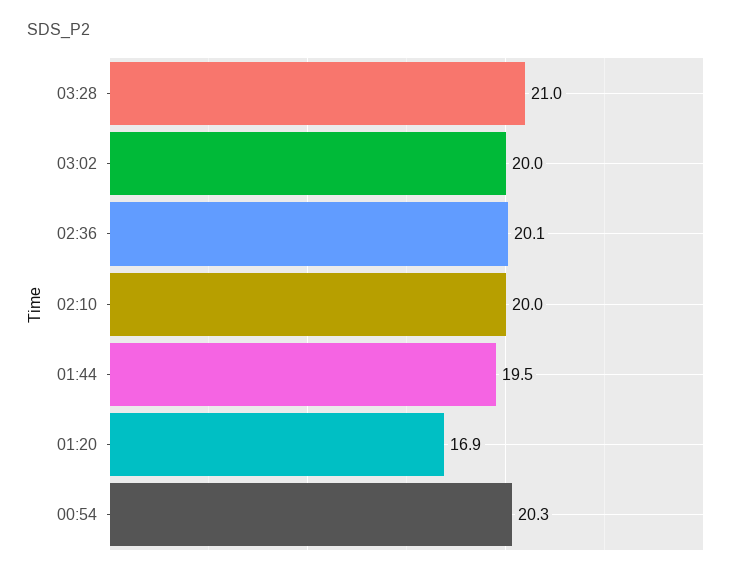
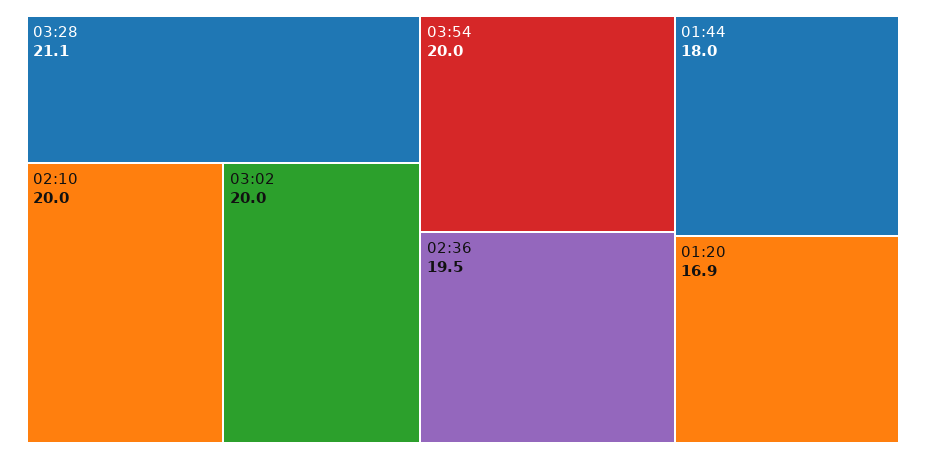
03:28: 21 -> 21.1
02:36: 20.1 -> 19.5
01:44: 19.5 -> 18
00:54: 20.3 -> none
03:54: none -> 20

